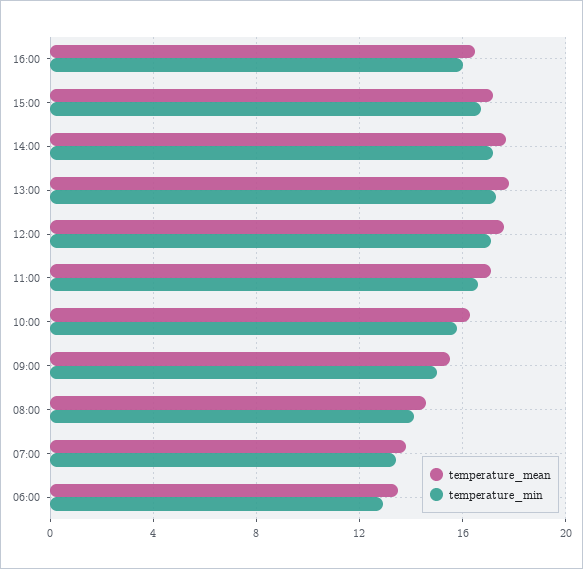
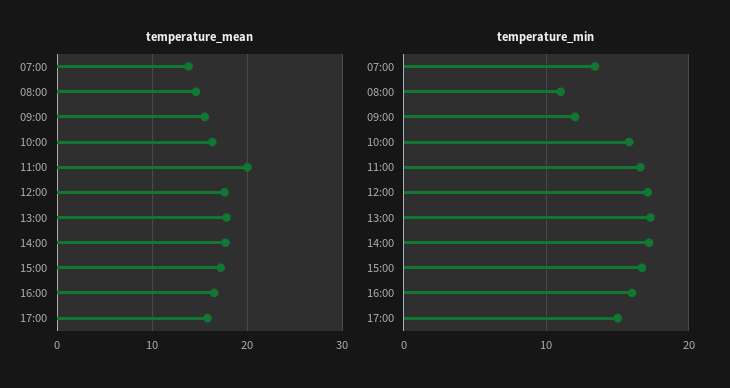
temperature_mean, 11:00: 17 -> 20
temperature_min, 09:00: 15 -> 12
temperature_min, 08:00: 14 -> 11
temperature_mean, 06:00: 13.5 -> none
temperature_min, 06:00: 13 -> none
temperature_mean, 17:00: none -> 16
temperature_min, 17:00: none -> 15

